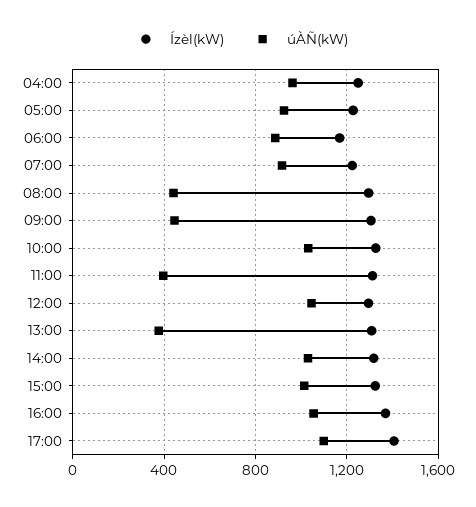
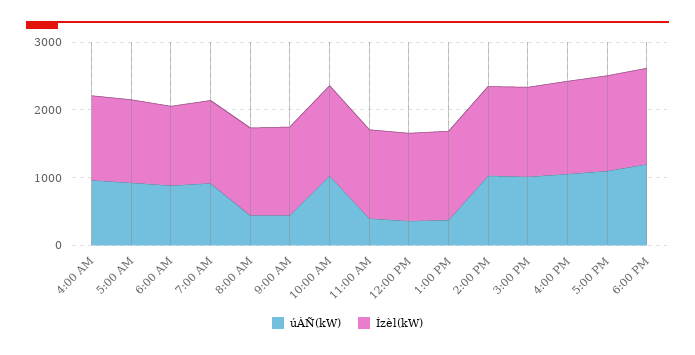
úÀÑ(kW), 12:00: 1050 -> 400
úÀÑ(kW), 6:00 PM: none -> 1200
Ízèl(kW), 6:00 PM: none -> 1400

